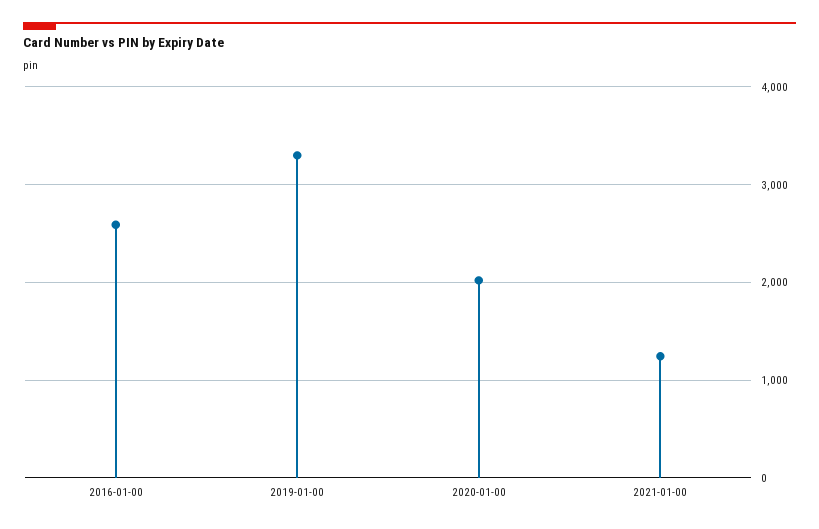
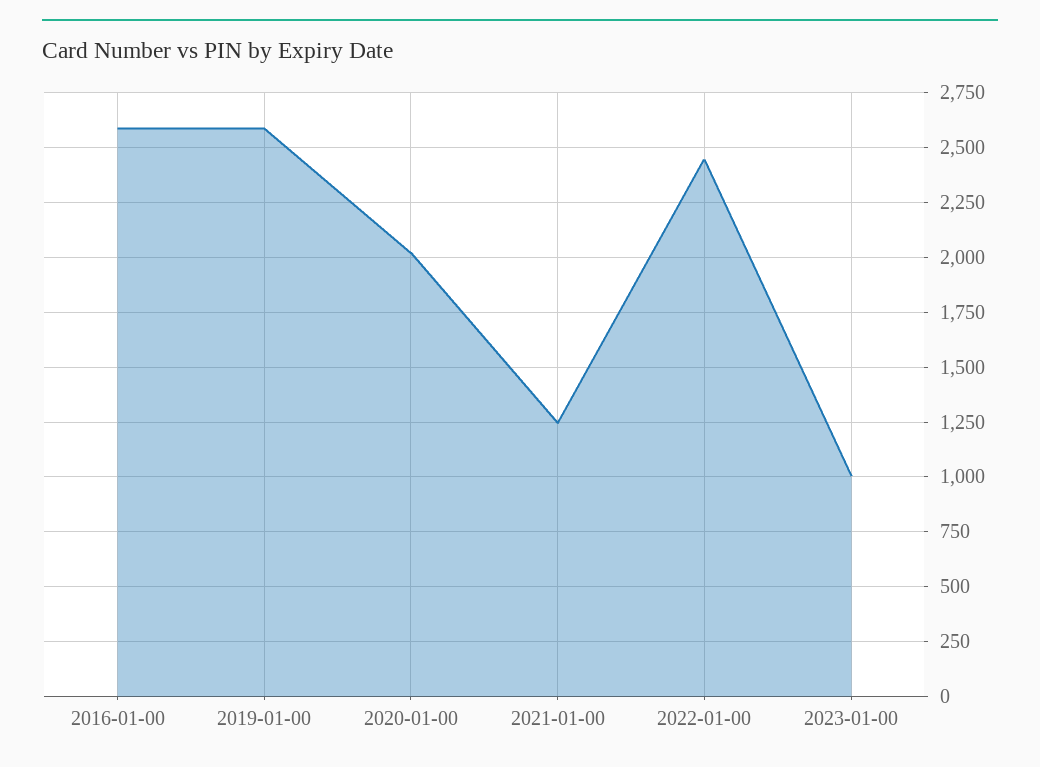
2019-01-00: 3300 -> 2600
2022-01-00: none -> 2450
2023-01-00: none -> 1000

